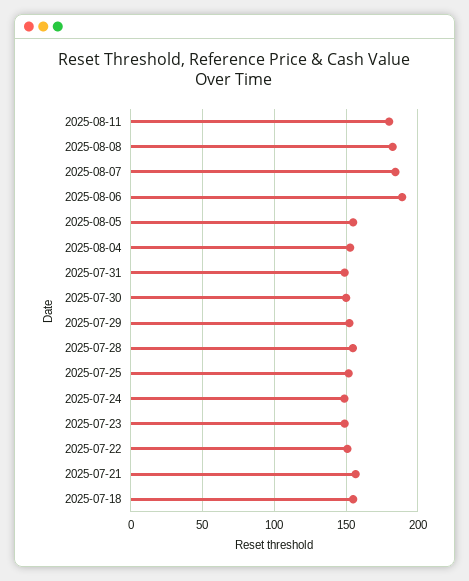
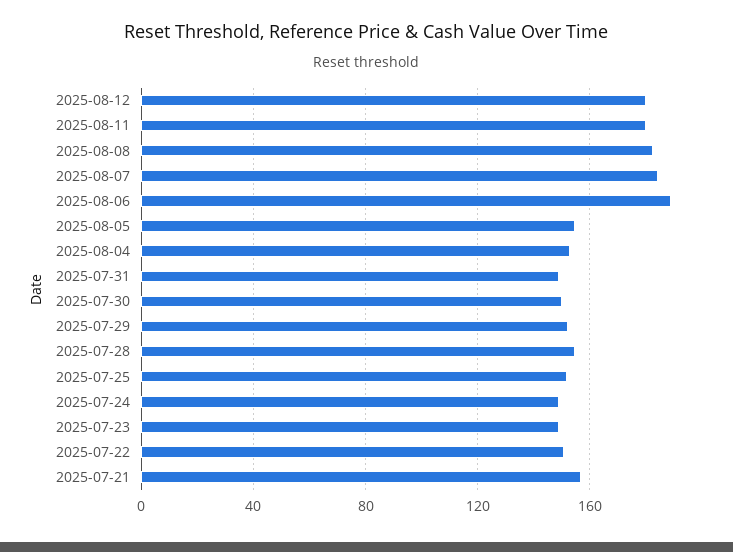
2025-07-18: 155 -> none
2025-08-12: none -> 180

